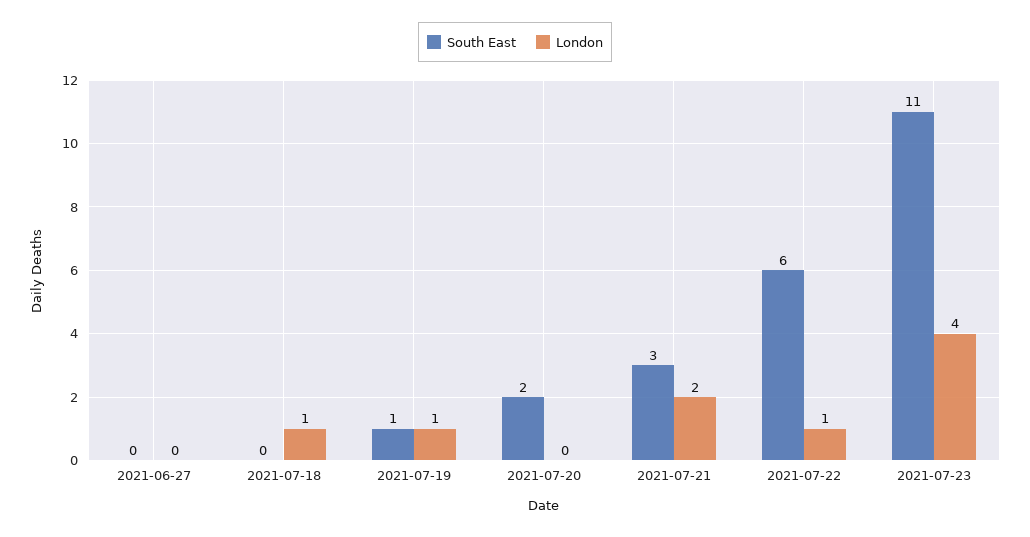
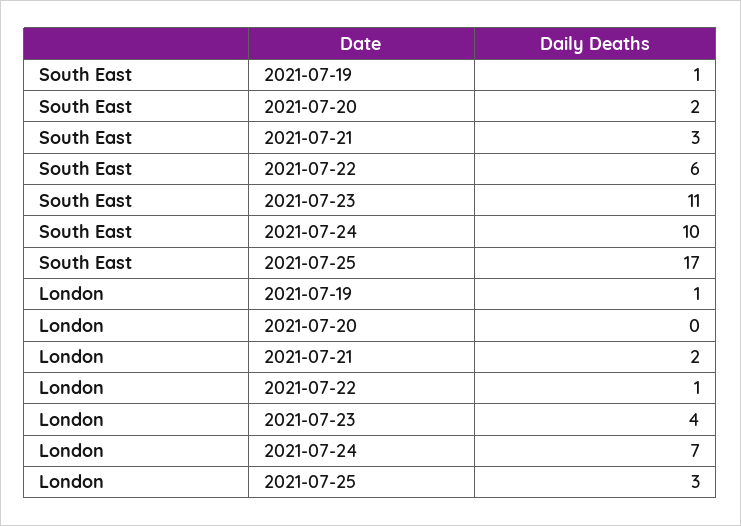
South East, 2021-06-27: 0 -> none
London, 2021-06-27: 0 -> none
South East, 2021-07-18: 0 -> none
London, 2021-07-18: 1 -> none
South East, 2021-07-24: none -> 10
South East, 2021-07-25: none -> 17
London, 2021-07-24: none -> 7
London, 2021-07-25: none -> 3

